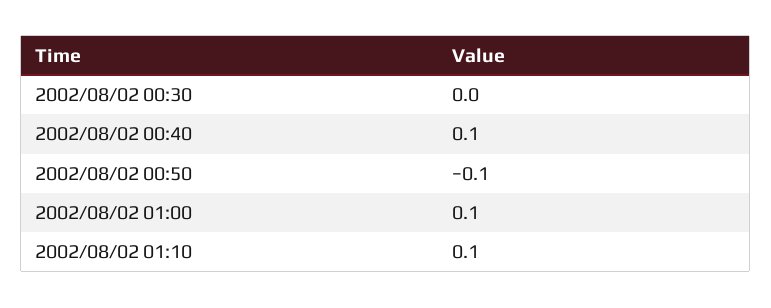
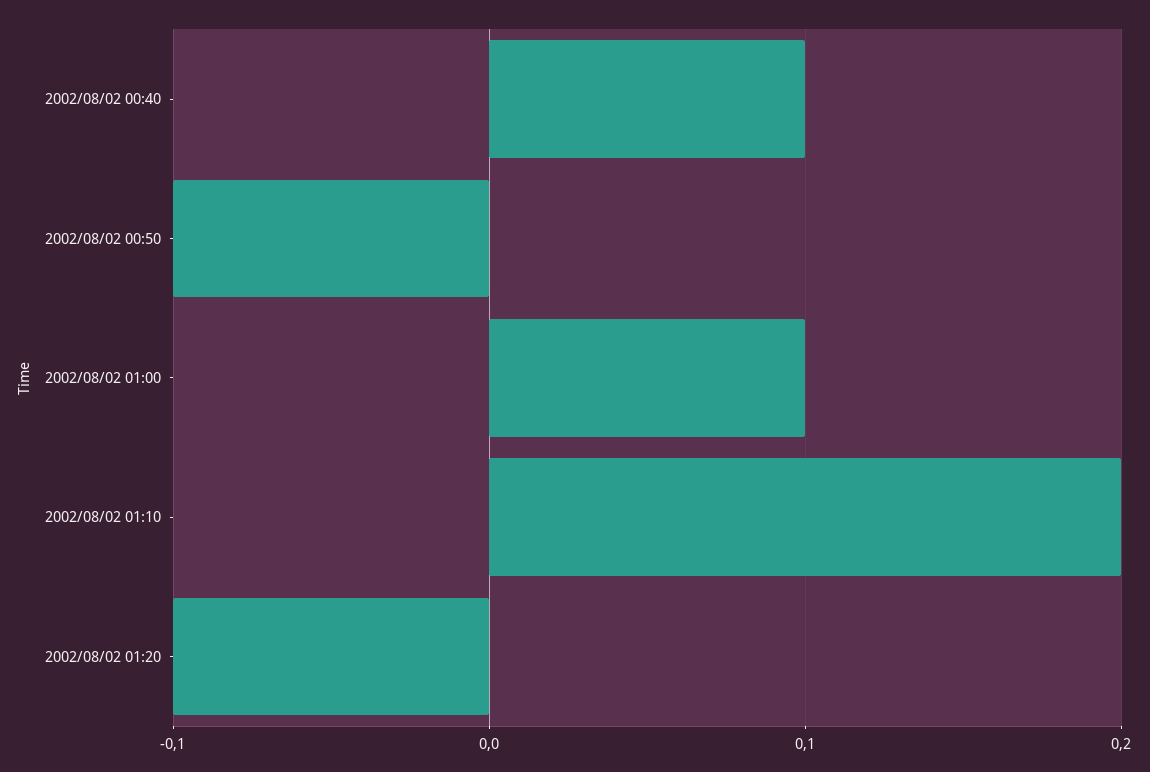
2002/08/02 00:30: 0 -> none
2002/08/02 01:10: 0.1 -> 0.2
2002/08/02 01:20: none -> -0.1

